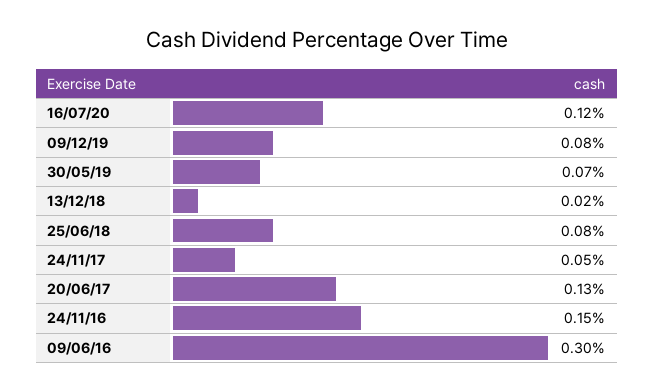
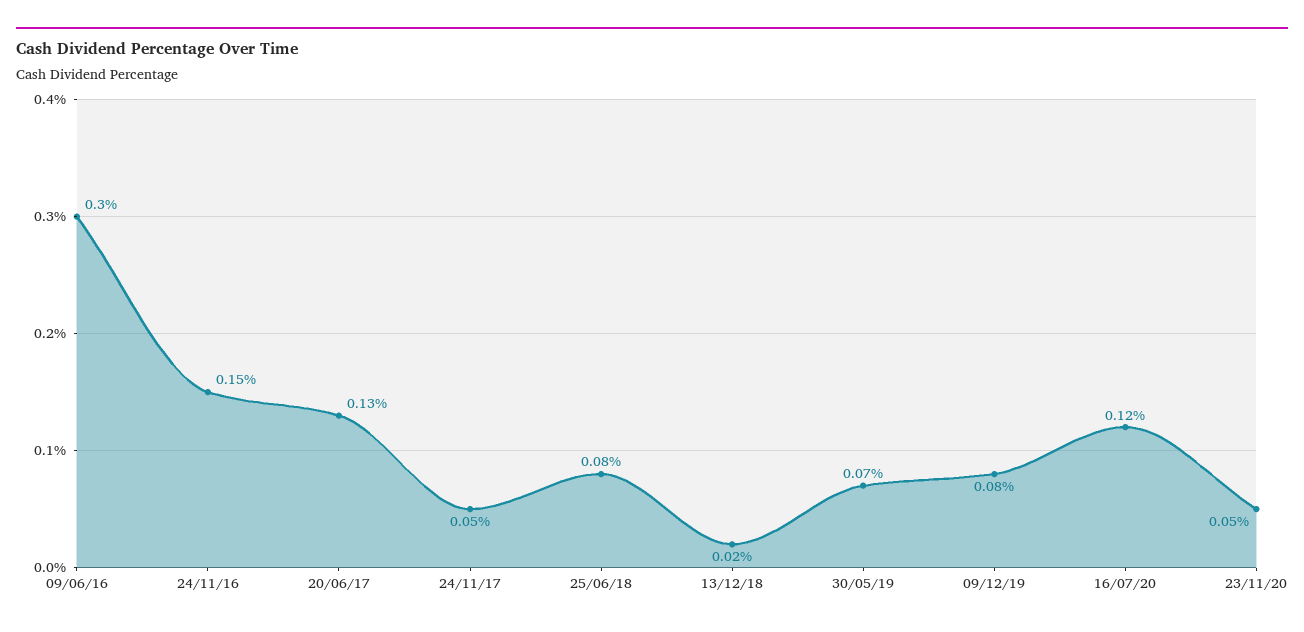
23/11/20: none -> 0.05

